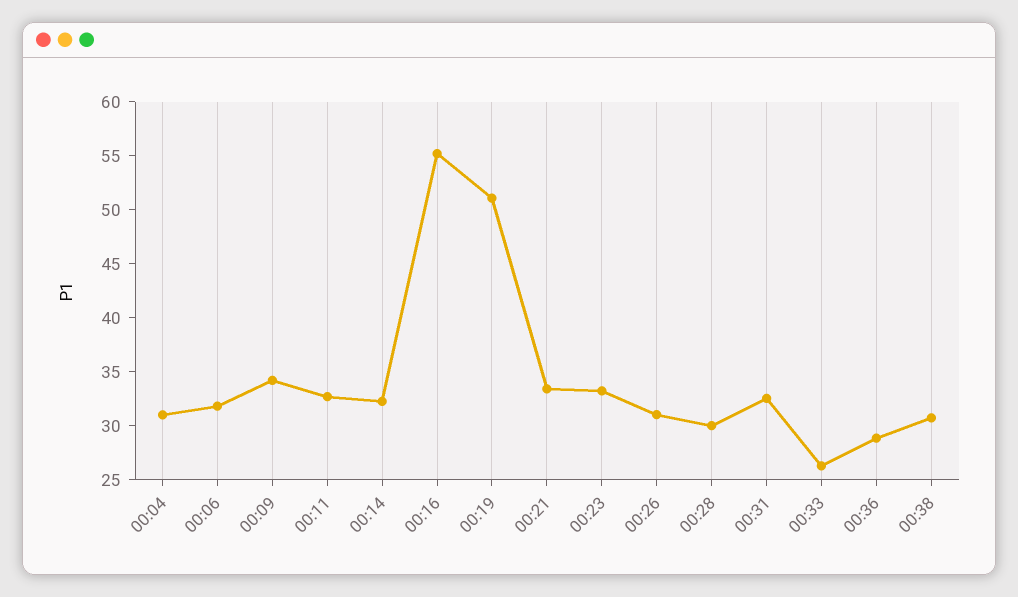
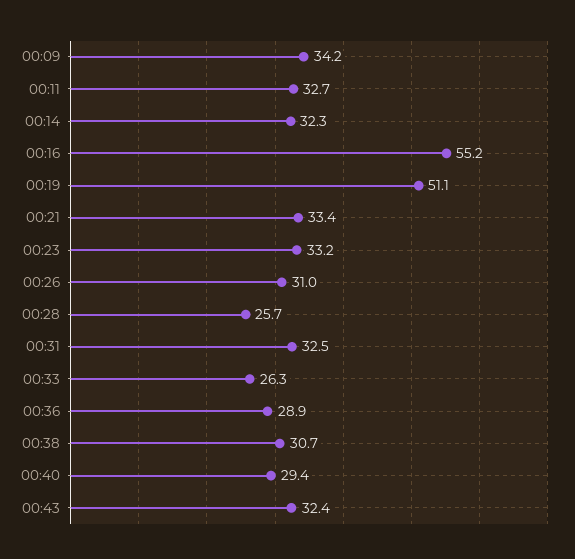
00:04: 31 -> none
00:06: 32 -> none
00:28: 30 -> 25.7
00:40: none -> 29.4
00:43: none -> 32.4

